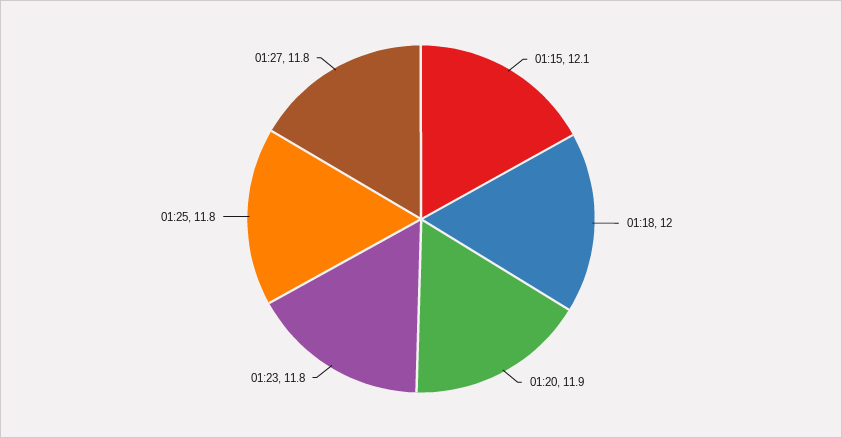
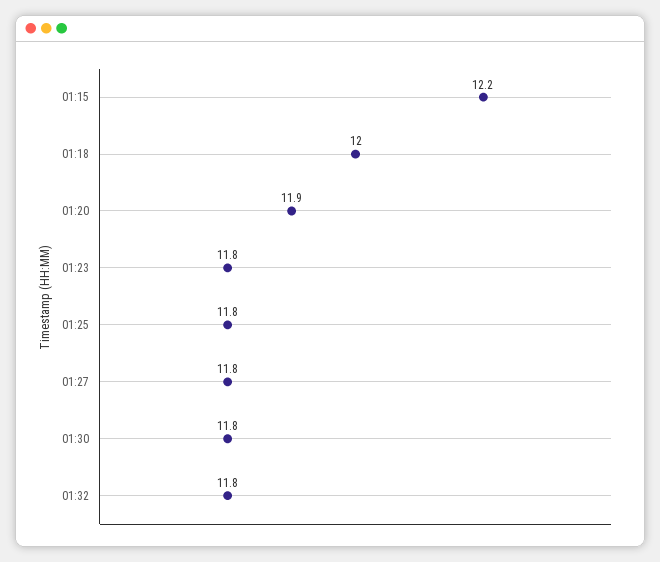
01:15: 12.1 -> 12.2
01:30: none -> 11.8
01:32: none -> 11.8

